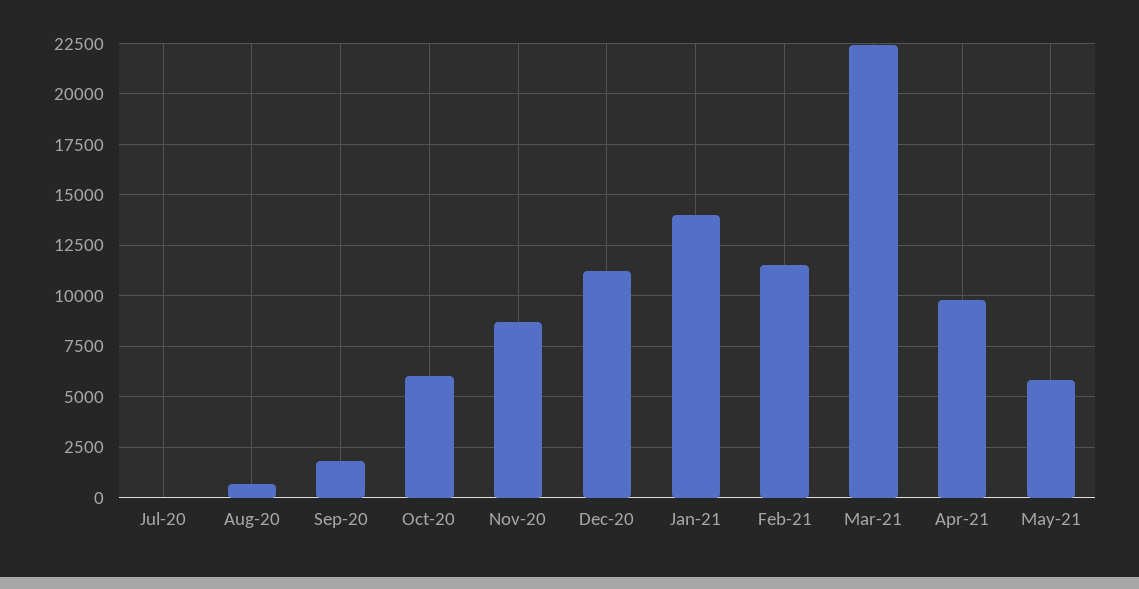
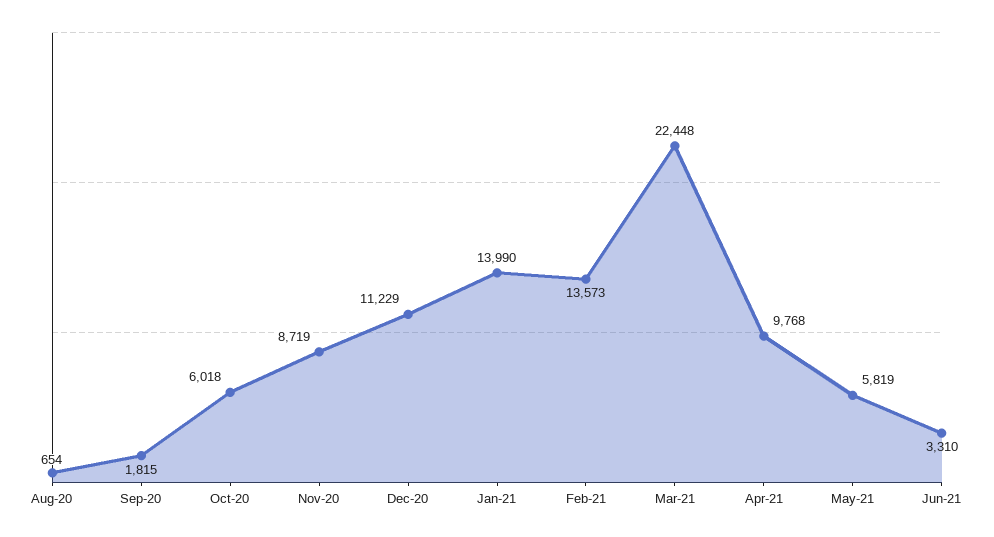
Jul-20: 0 -> none
Feb-21: 11500 -> 13573
Jun-21: none -> 3310

